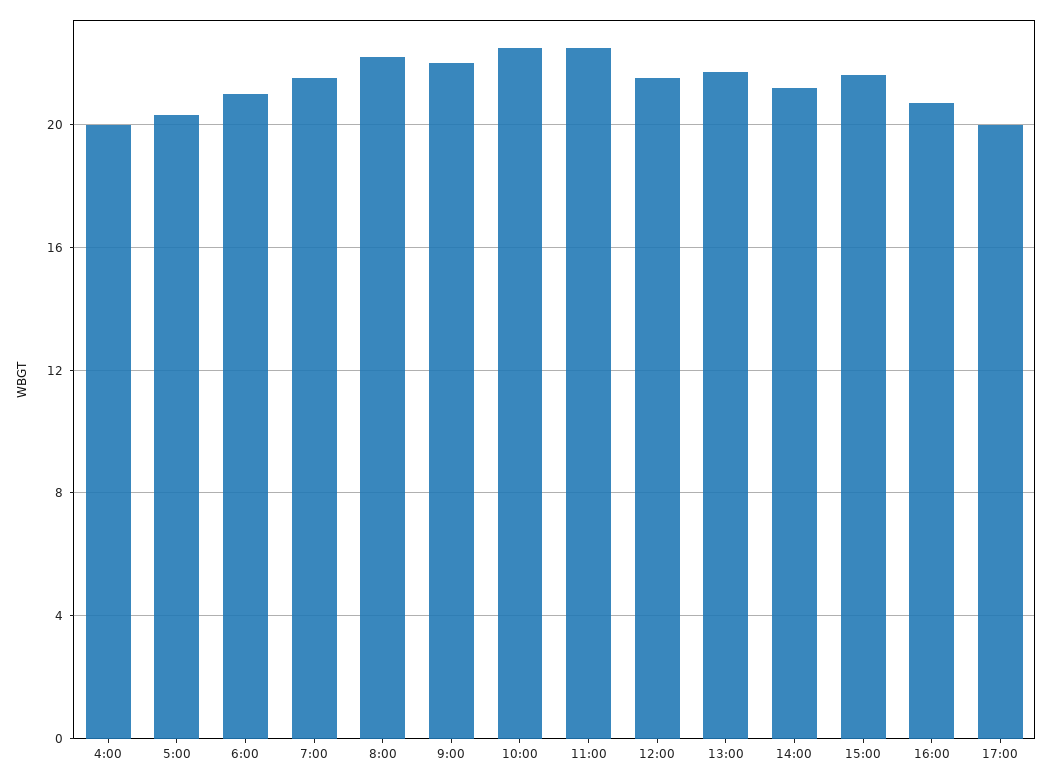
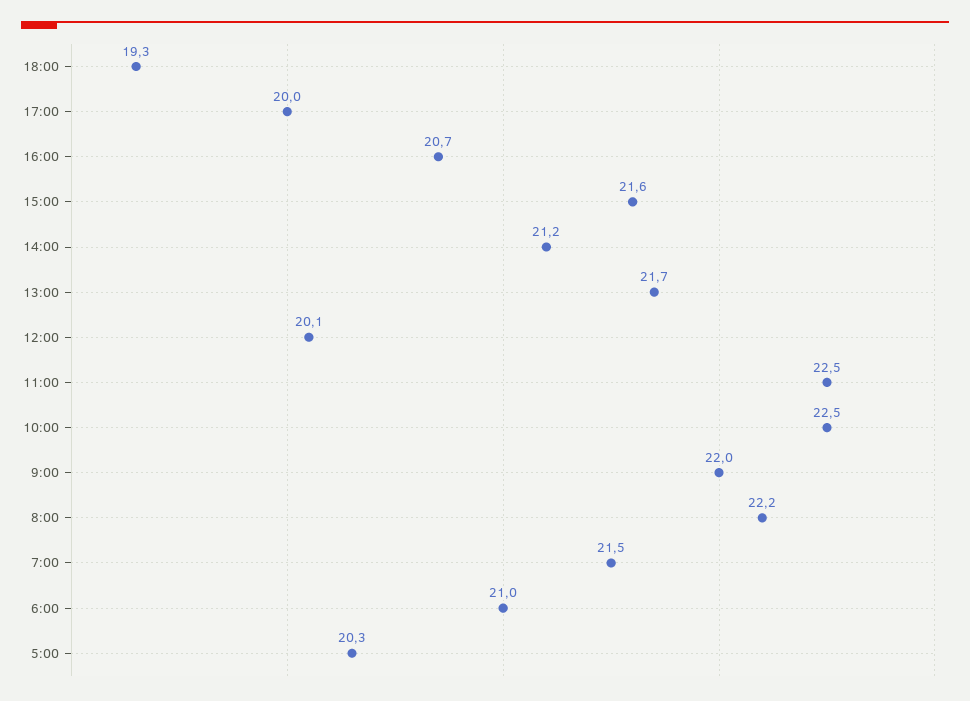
4:00: 20 -> none
12:00: 21.5 -> 20.1
18:00: none -> 19.3

